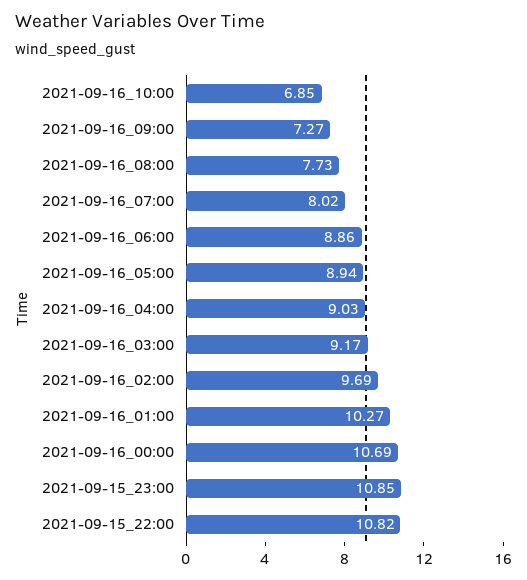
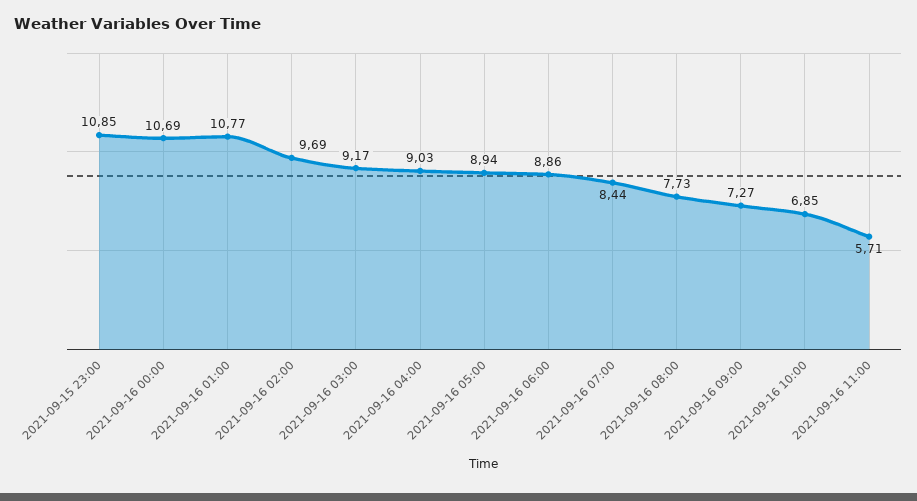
2021-09-16_07:00: 8.02 -> 8.44
2021-09-16_01:00: 10.27 -> 10.77
2021-09-15_22:00: 10.82 -> none
2021-09-16 11:00: none -> 5.71

